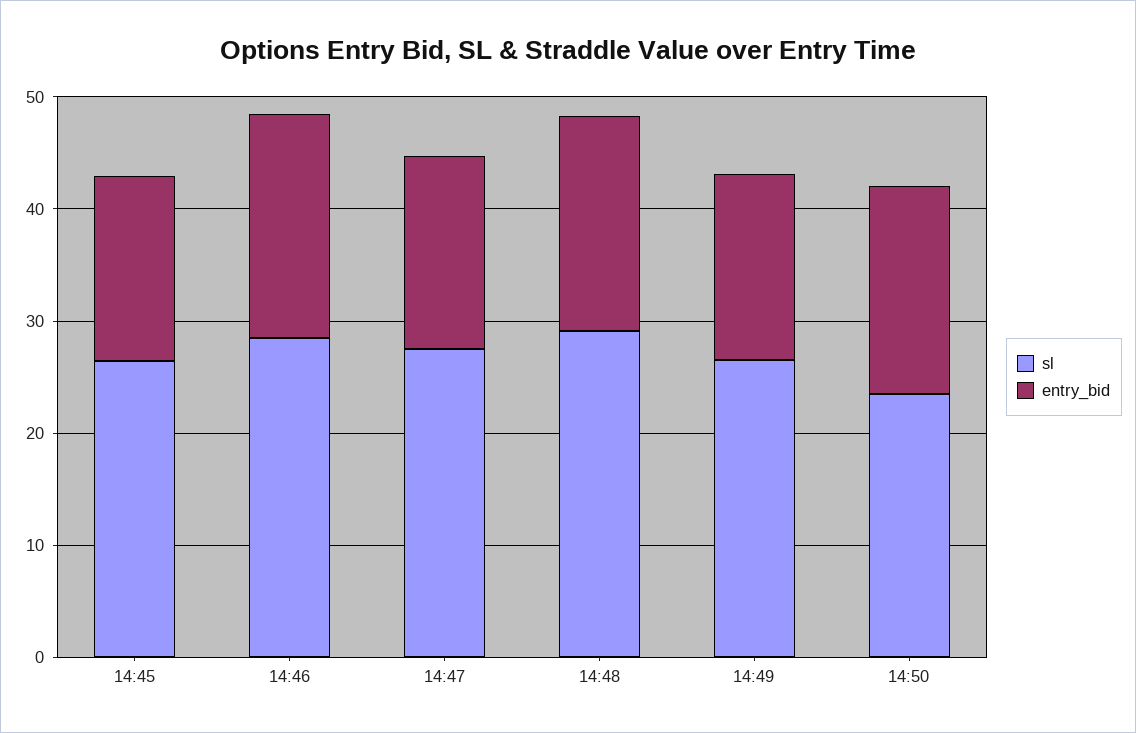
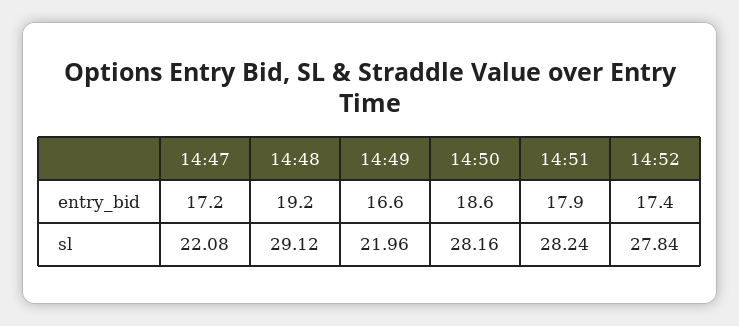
sl, 14:45: 26 -> none
entry_bid, 14:45: 16 -> none
sl, 14:46: 28 -> none
entry_bid, 14:46: 20 -> none
sl, 14:47: 28 -> 22.08
sl, 14:49: 26 -> 21.96
sl, 14:50: 24 -> 28.16
entry_bid, 14:51: none -> 17.9
entry_bid, 14:52: none -> 17.4
sl, 14:51: none -> 28.24
sl, 14:52: none -> 27.84

